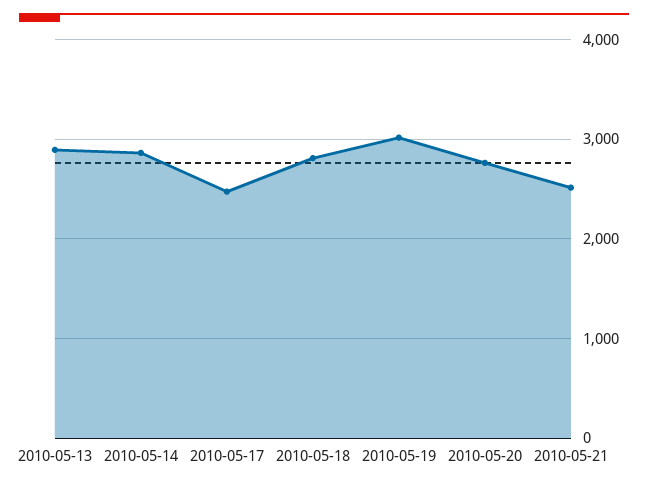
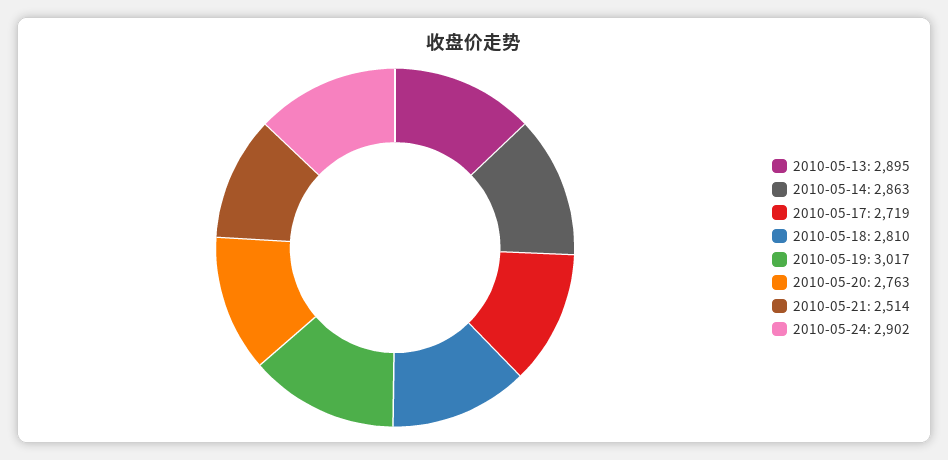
2010-05-17: 2500 -> 2719
2010-05-24: none -> 2902

